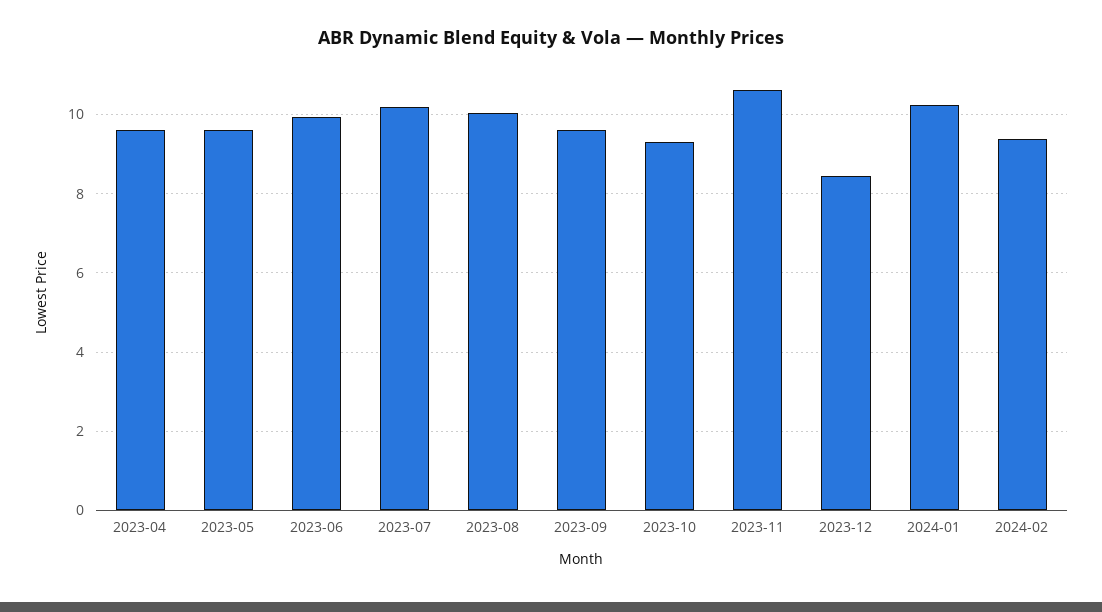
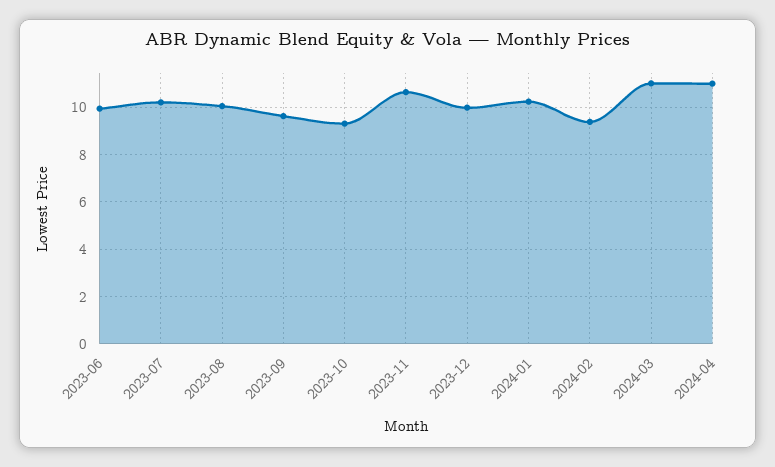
2023-04: 9.6 -> none
2023-05: 9.6 -> none
2023-12: 8.4 -> 10
2024-03: none -> 11
2024-04: none -> 11

